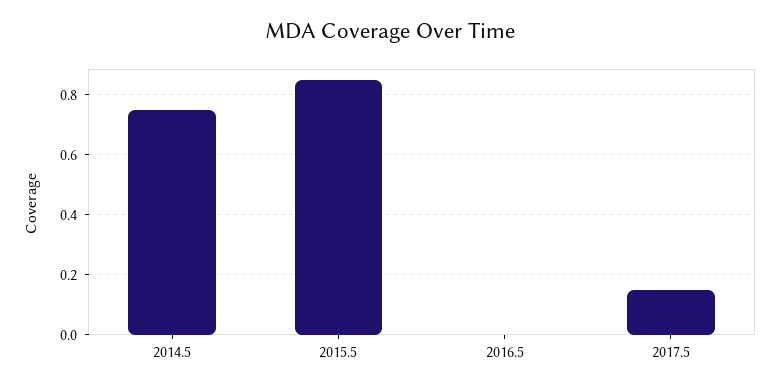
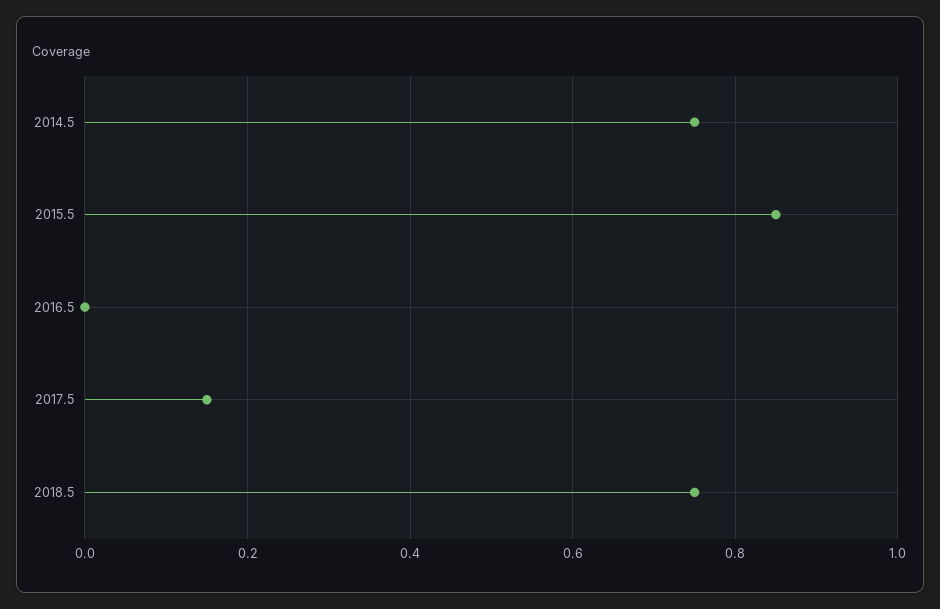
2018.5: none -> 0.75

